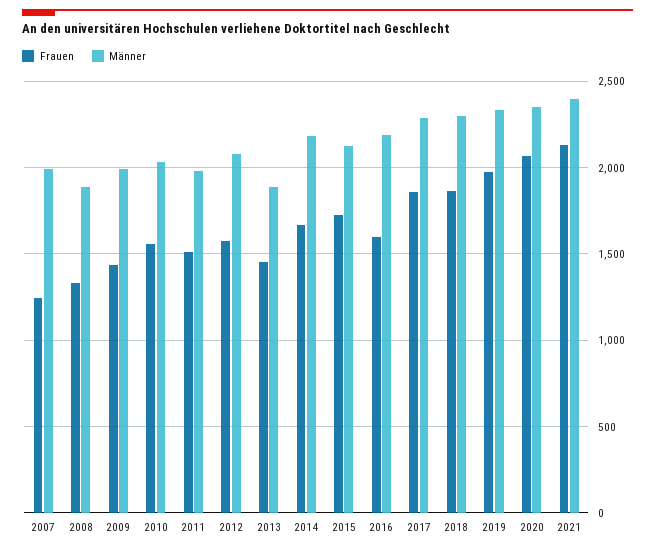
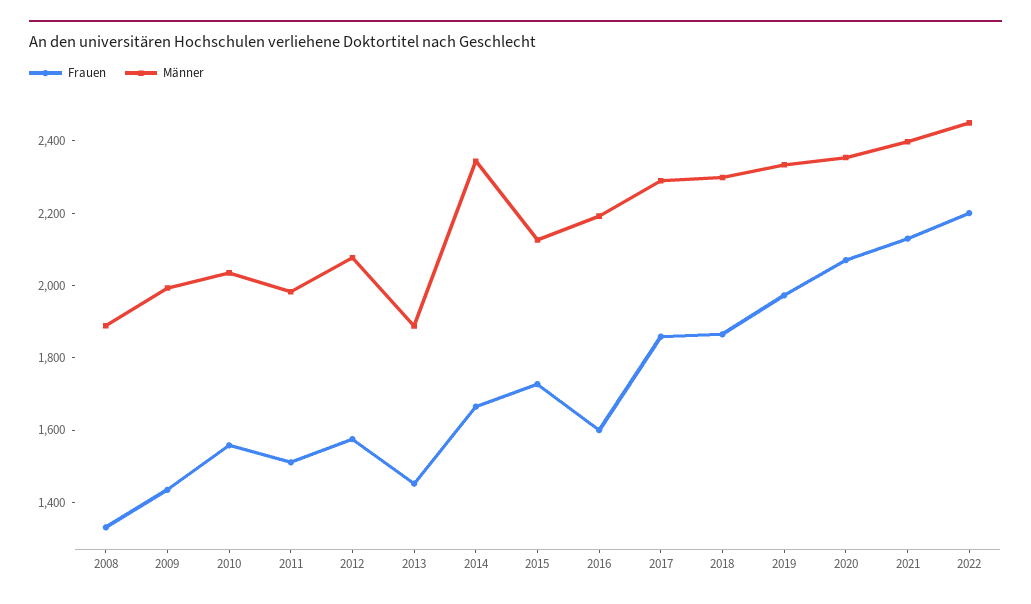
Frauen, 2007: 1250 -> none
Männer, 2007: 2000 -> none
Männer, 2014: 2200 -> 2350
Frauen, 2022: none -> 2200
Männer, 2022: none -> 2450

